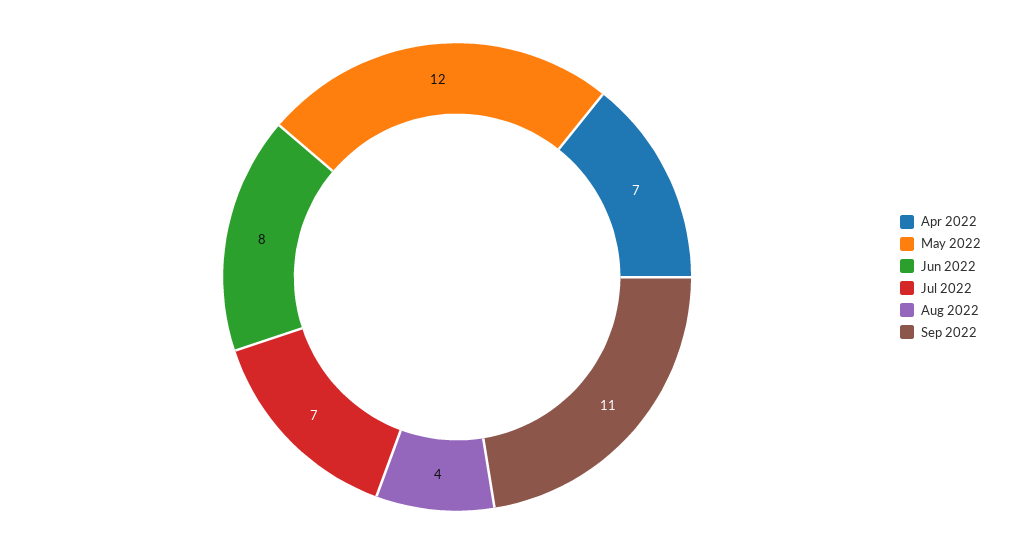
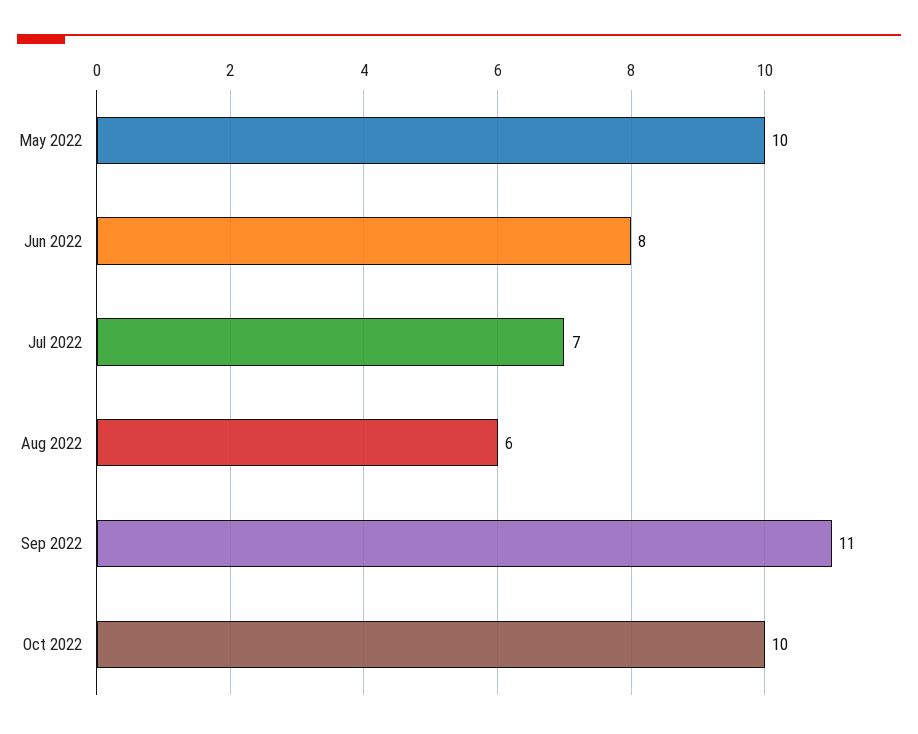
Apr 2022: 7 -> none
May 2022: 12 -> 10
Aug 2022: 4 -> 6
Oct 2022: none -> 10

